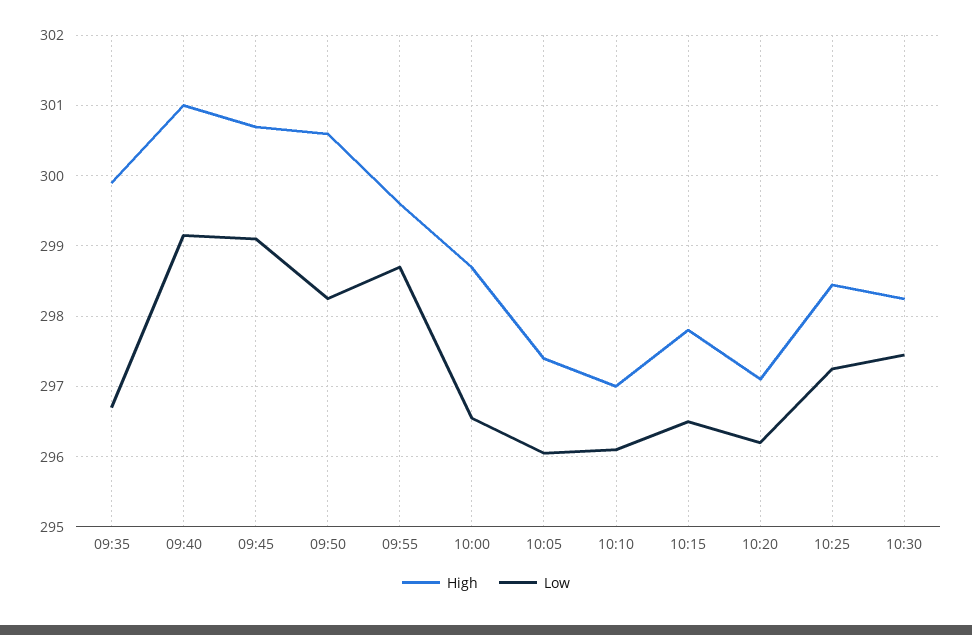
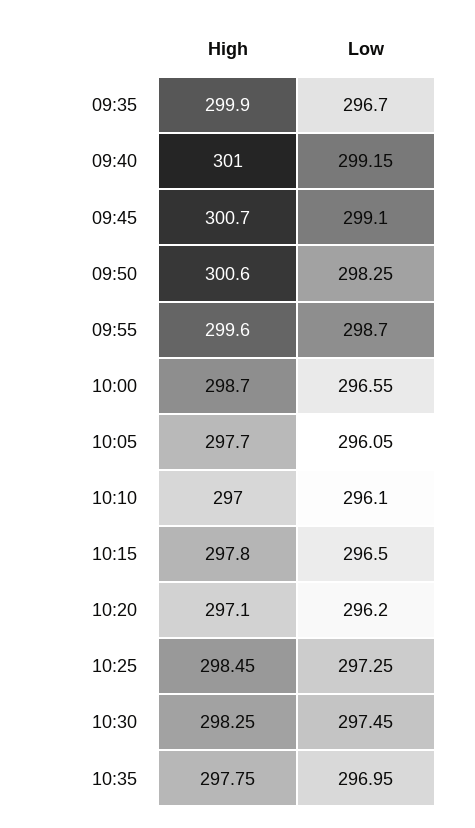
High, 10:05: 297.4 -> 297.7
High, 10:35: none -> 297.75
Low, 10:35: none -> 296.95

